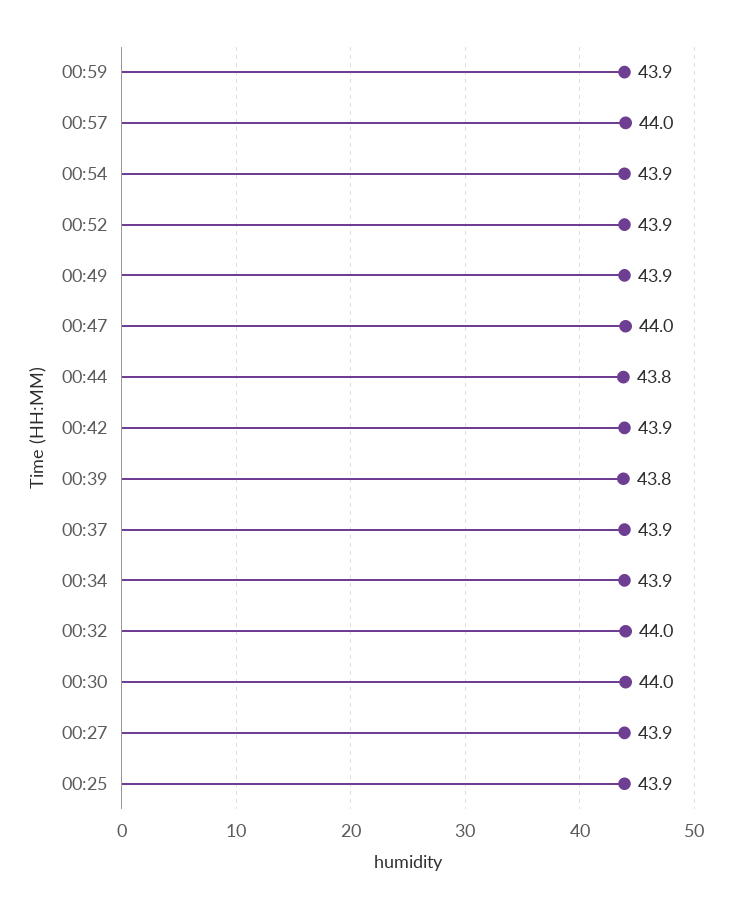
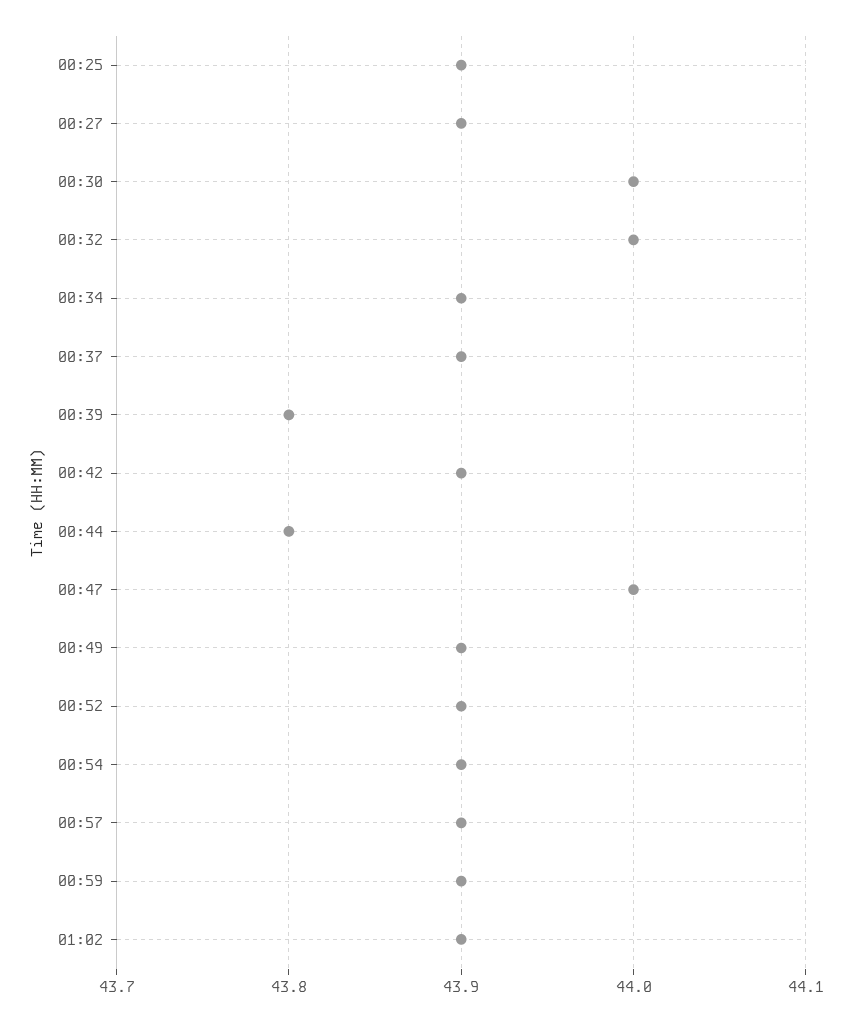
00:57: 44 -> 43.9
01:02: none -> 43.9

